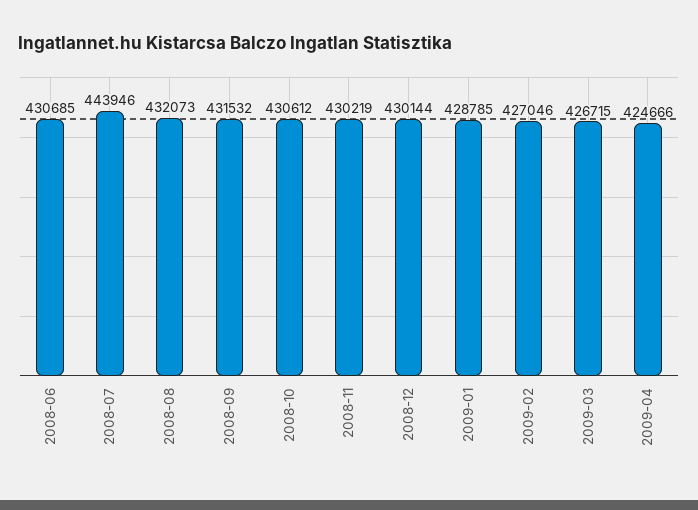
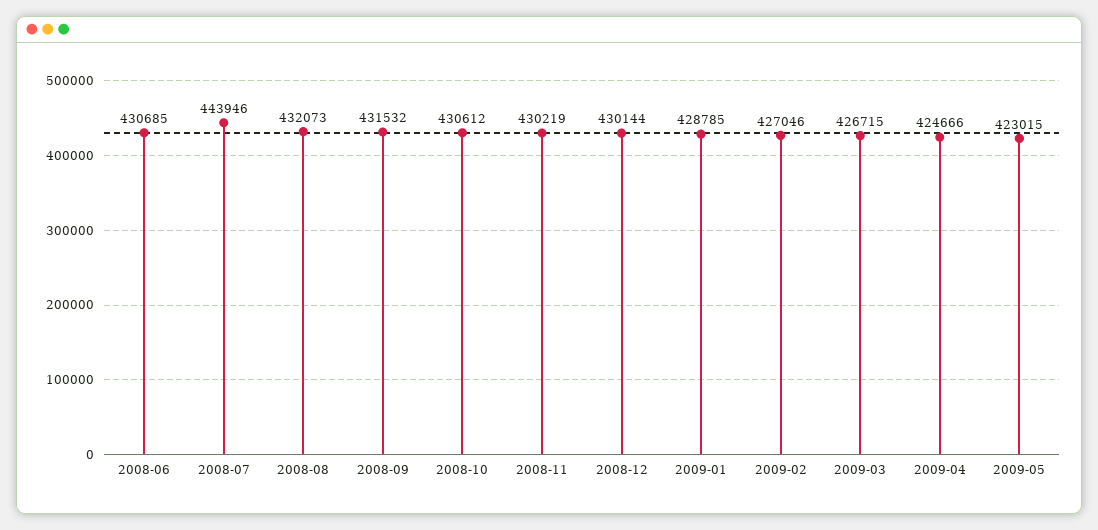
2009-05: none -> 423015

